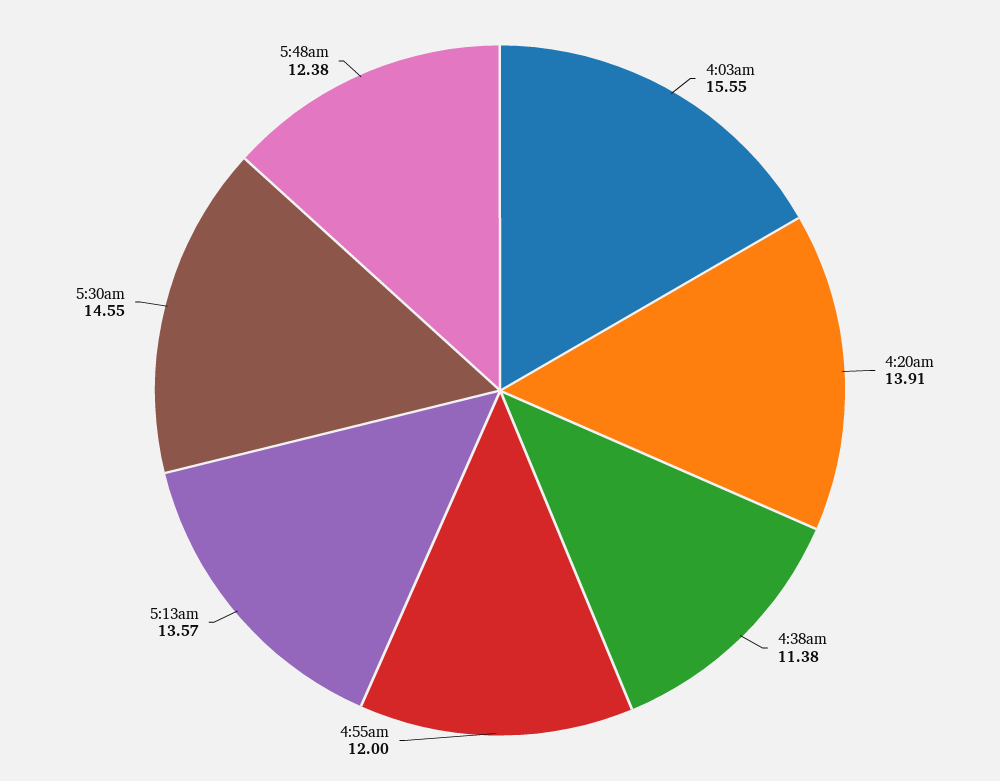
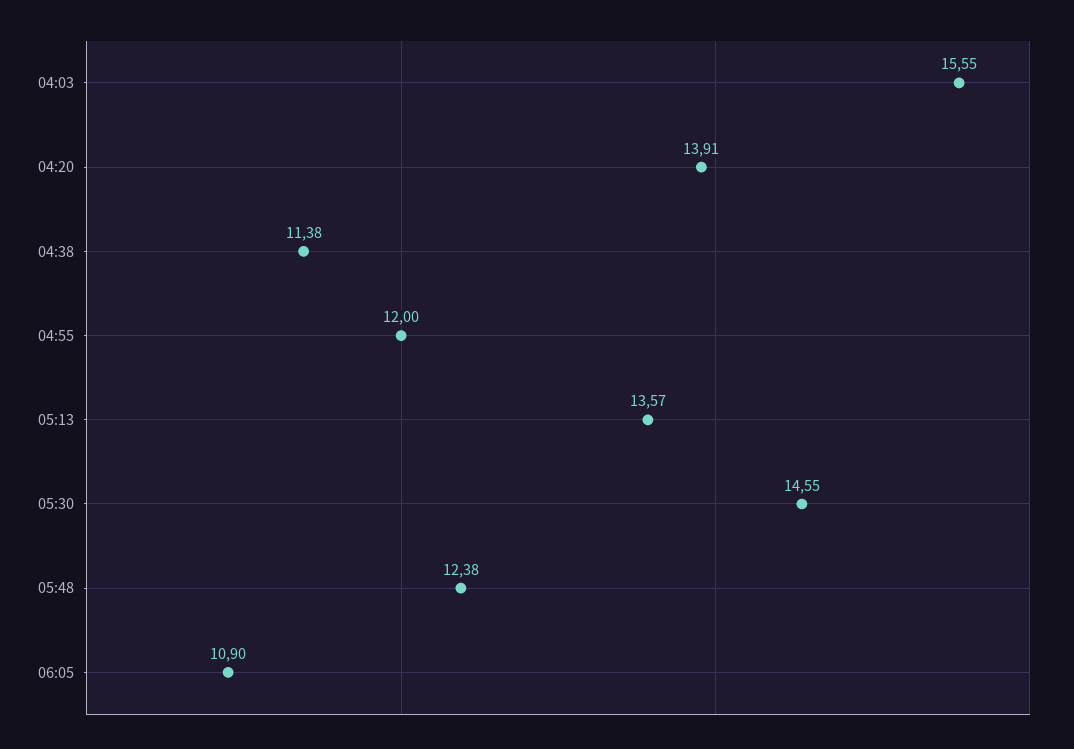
06:05: none -> 10.9

